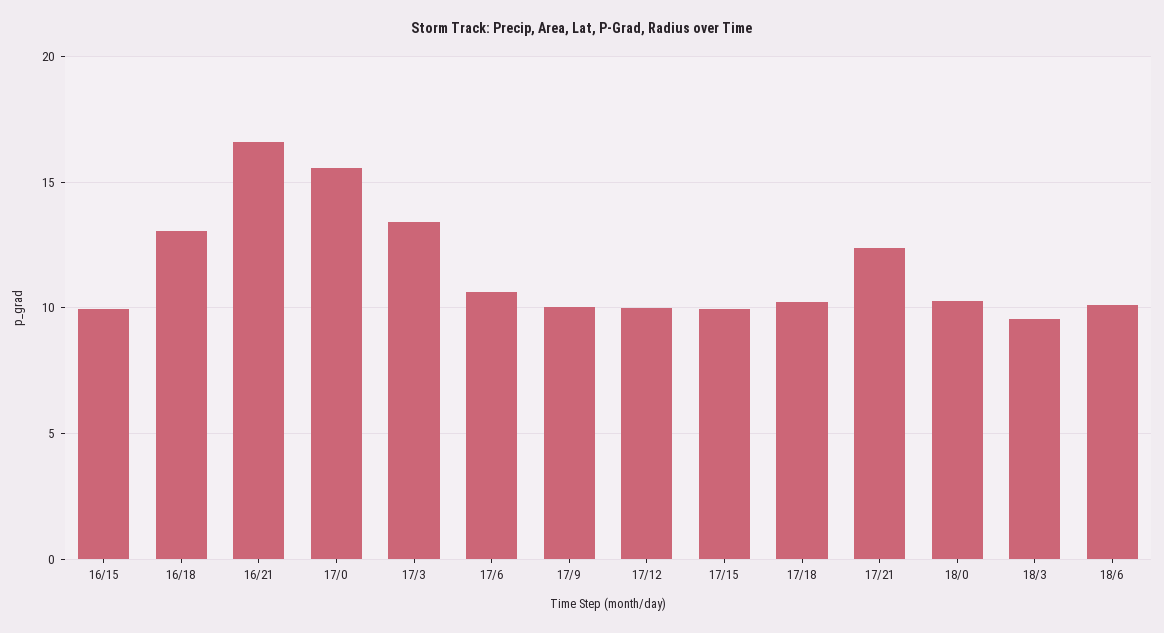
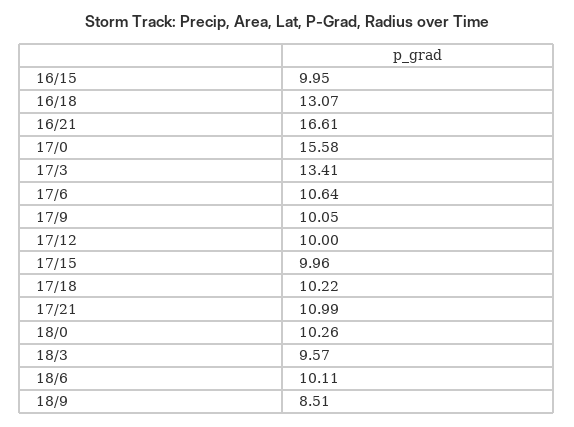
17/21: 12.5 -> 10.99
18/9: none -> 8.51

